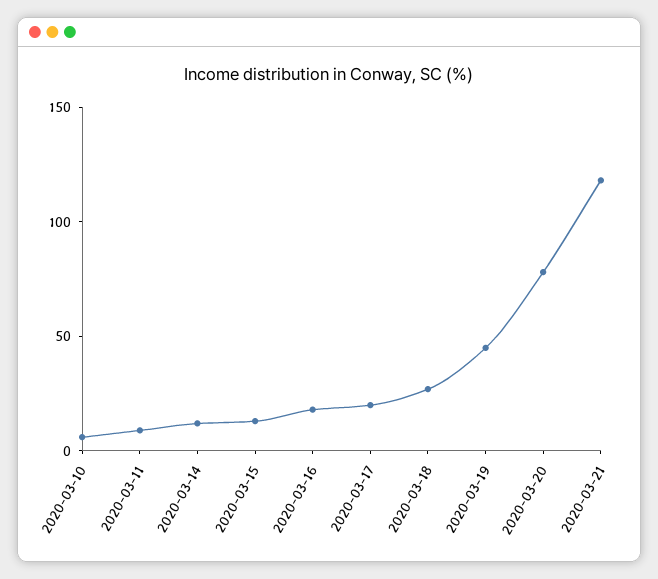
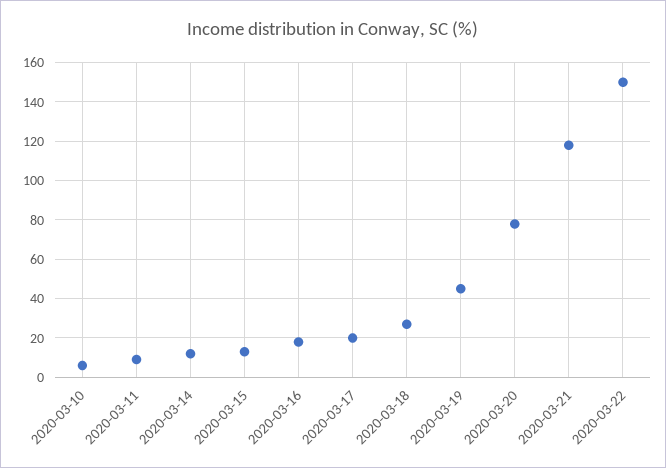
2020-03-22: none -> 150

